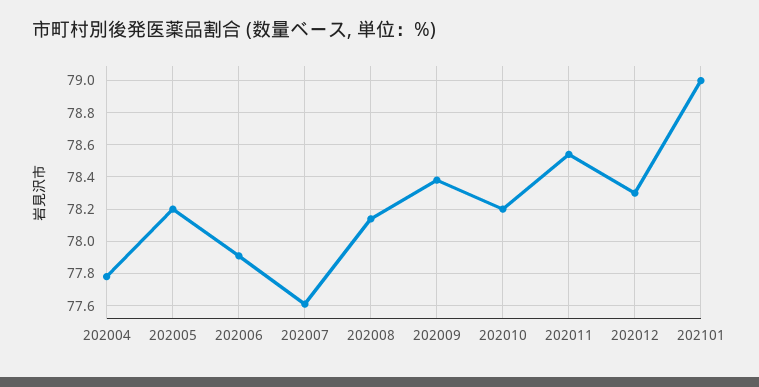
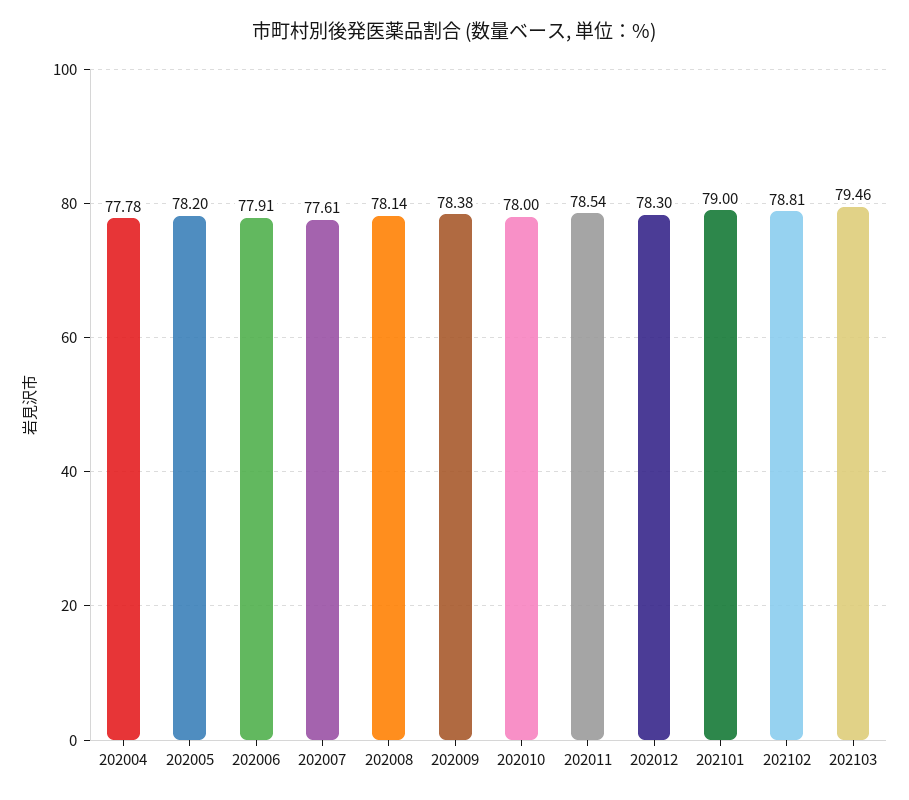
202010: 78.2 -> 78
202102: none -> 78.81
202103: none -> 79.46

